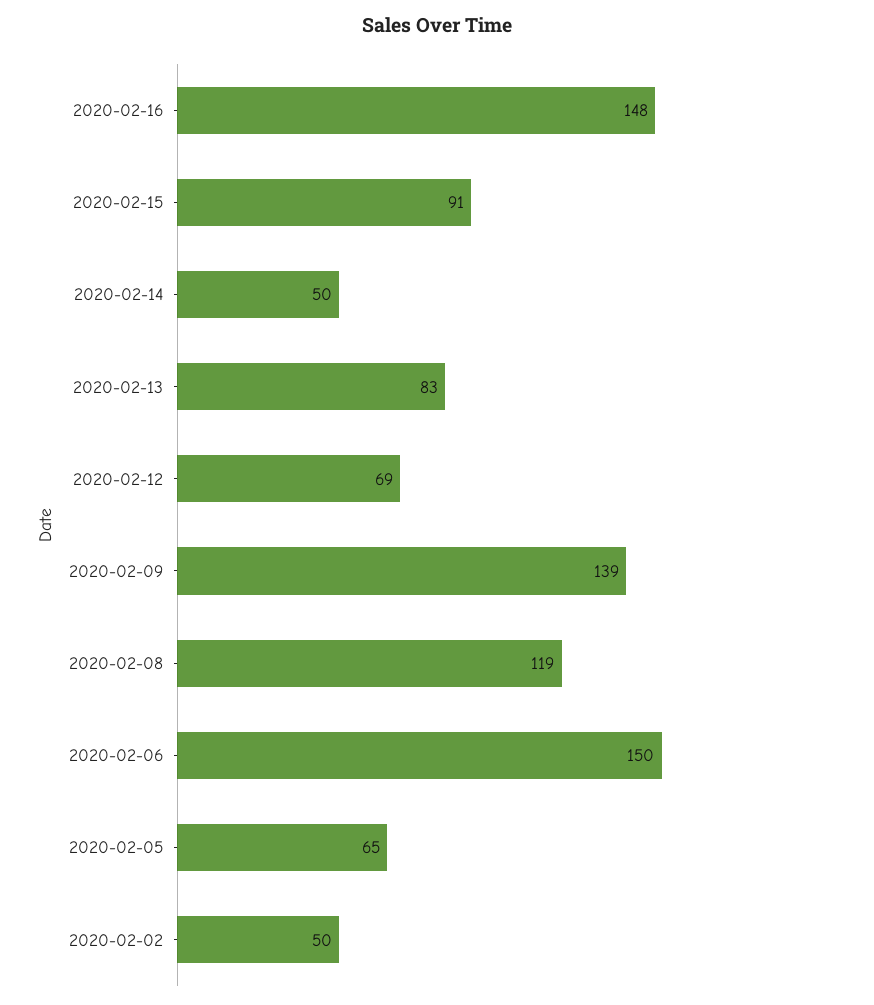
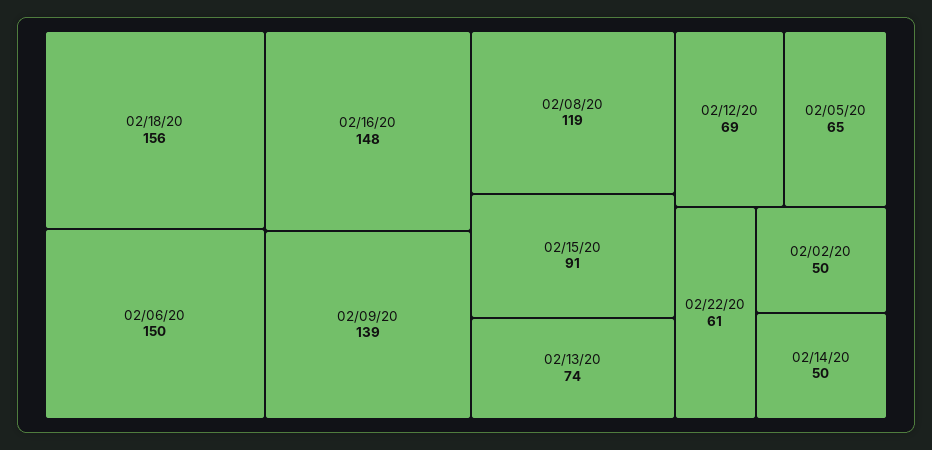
2020-02-13: 83 -> 74
02/18/20: none -> 156
02/22/20: none -> 61

